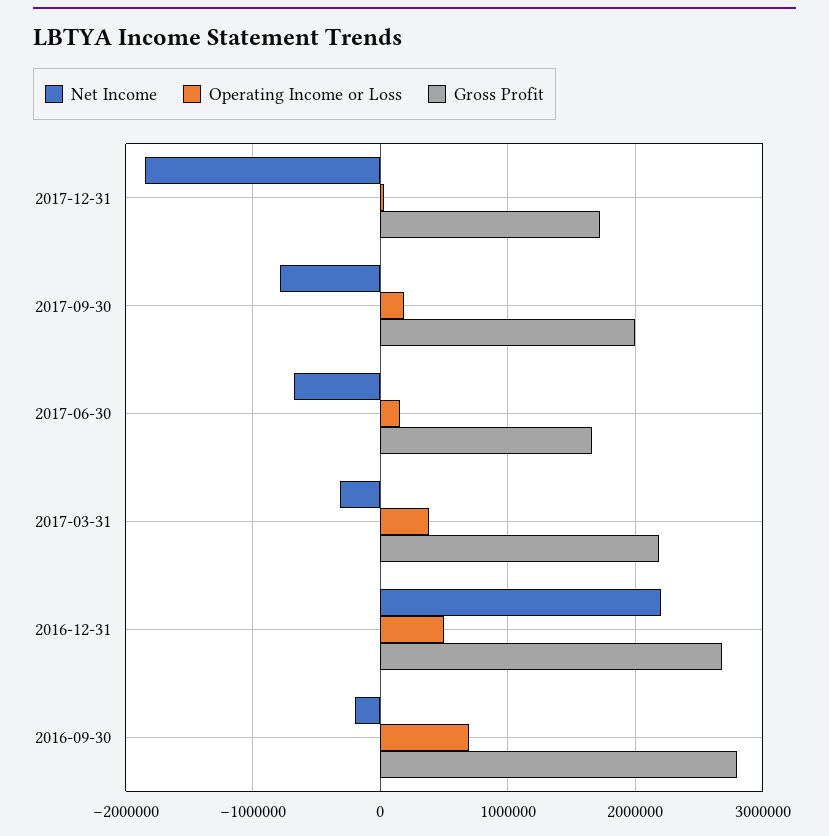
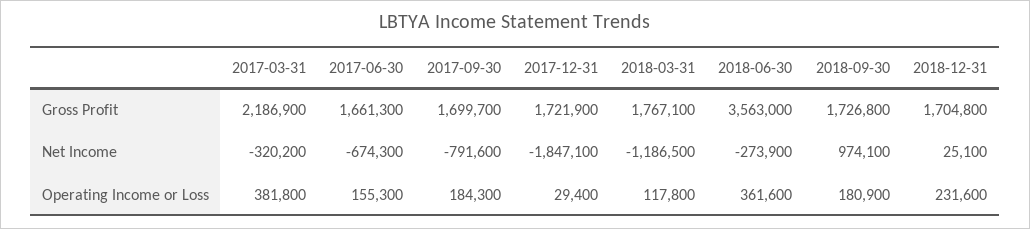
Gross Profit, 2017-09-30: 2000000 -> 1699700
Net Income, 2016-12-31: 2200000 -> none
Operating Income or Loss, 2016-12-31: 500000 -> none
Gross Profit, 2016-12-31: 2700000 -> none
Net Income, 2016-09-30: -200000 -> none
Operating Income or Loss, 2016-09-30: 700000 -> none
Gross Profit, 2016-09-30: 2800000 -> none
Gross Profit, 2018-03-31: none -> 1767100
Gross Profit, 2018-06-30: none -> 3563000
Gross Profit, 2018-09-30: none -> 1726800
Gross Profit, 2018-12-31: none -> 1704800
Net Income, 2018-03-31: none -> -1186500
Net Income, 2018-06-30: none -> -273900
Net Income, 2018-09-30: none -> 974100
Net Income, 2018-12-31: none -> 25100
Operating Income or Loss, 2018-03-31: none -> 117800
Operating Income or Loss, 2018-06-30: none -> 361600
Operating Income or Loss, 2018-09-30: none -> 180900
Operating Income or Loss, 2018-12-31: none -> 231600

